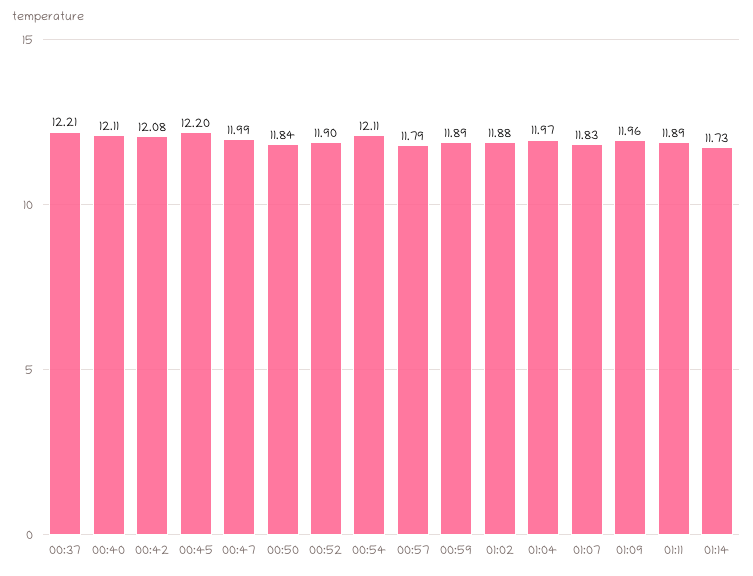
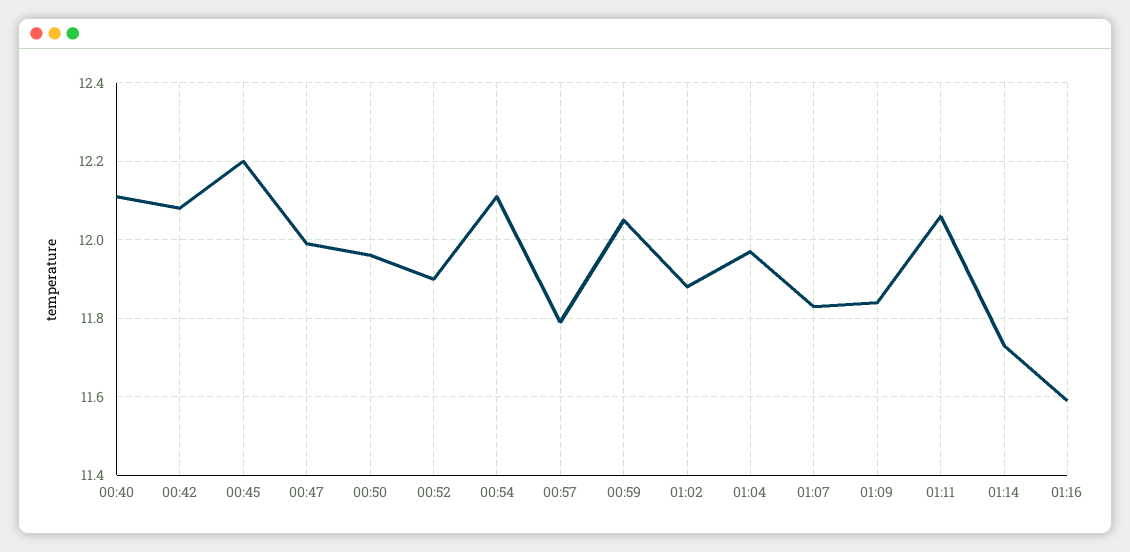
00:37: 12.21 -> none
00:50: 11.84 -> 11.95
00:59: 11.89 -> 12.05
01:09: 11.96 -> 11.85
01:11: 11.89 -> 12.05
01:16: none -> 11.6

